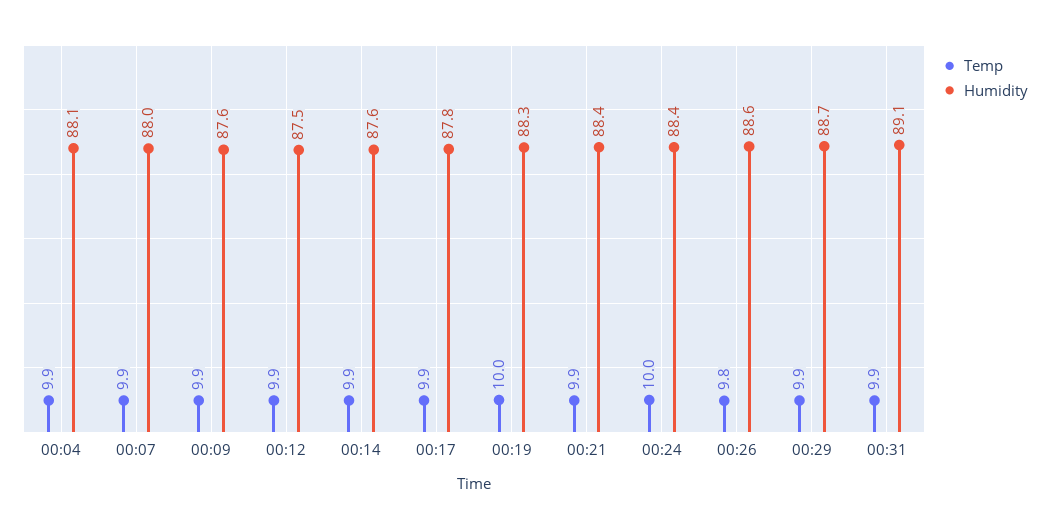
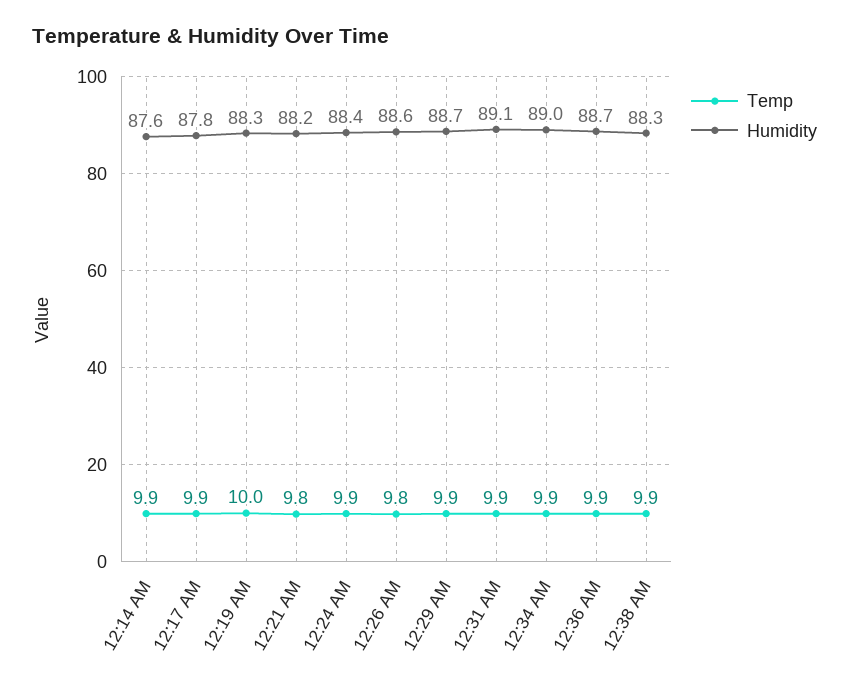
Temp, 00:04: 9.9 -> none
Humidity, 00:04: 88.1 -> none
Temp, 00:07: 9.9 -> none
Humidity, 00:07: 88 -> none
Temp, 00:09: 9.9 -> none
Humidity, 00:09: 87.6 -> none
Temp, 00:12: 9.9 -> none
Humidity, 00:12: 87.5 -> none
Temp, 00:21: 9.9 -> 9.8
Humidity, 00:21: 88.4 -> 88.2
Temp, 00:24: 10 -> 9.9
Temp, 12:34 AM: none -> 9.9
Humidity, 12:34 AM: none -> 89
Temp, 12:36 AM: none -> 9.9
Humidity, 12:36 AM: none -> 88.7
Temp, 12:38 AM: none -> 9.9
Humidity, 12:38 AM: none -> 88.3

